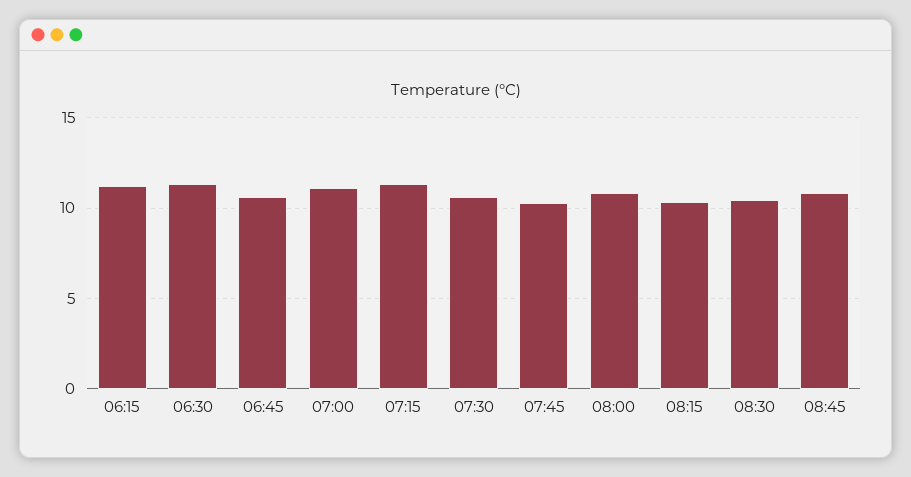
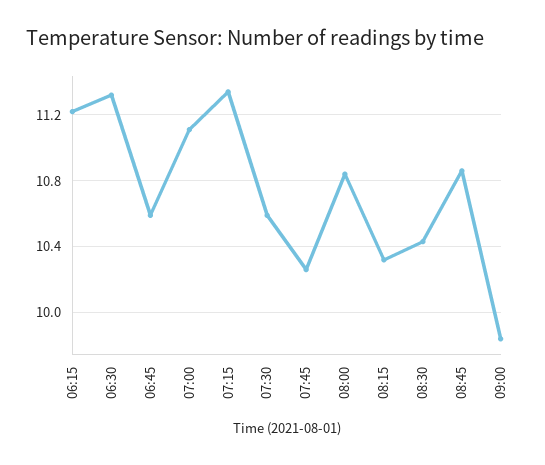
09:00: none -> 9.85

